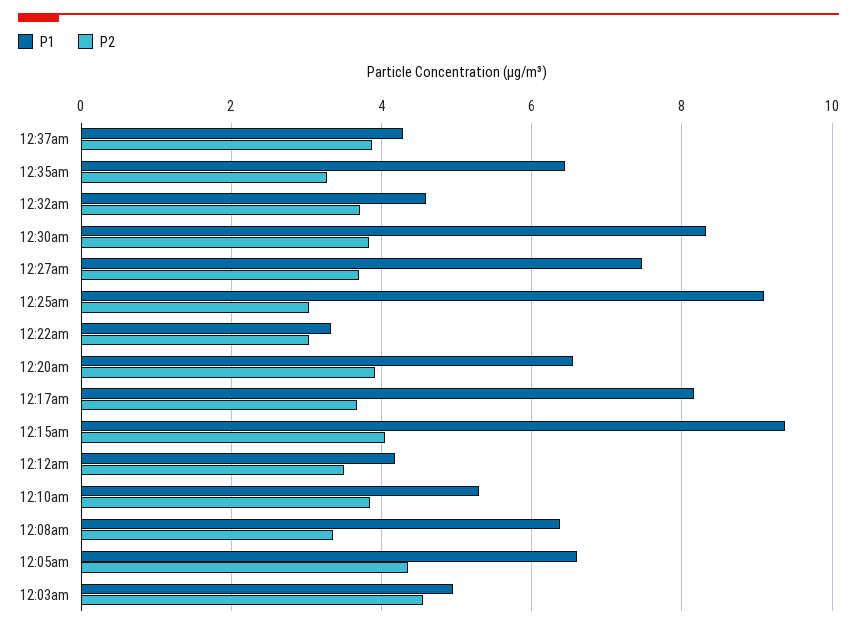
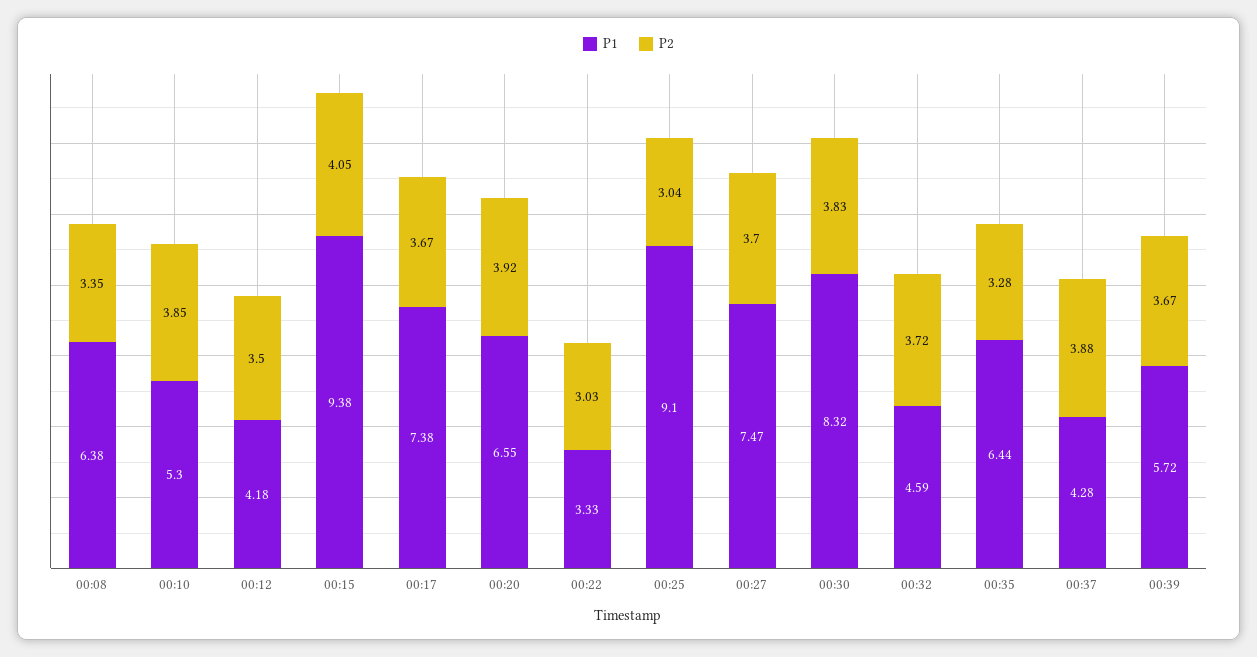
P1, 12:17am: 8.2 -> 7.38
P1, 12:05am: 6.6 -> none
P2, 12:05am: 4.4 -> none
P1, 12:03am: 5 -> none
P2, 12:03am: 4.6 -> none
P1, 00:39: none -> 5.72
P2, 00:39: none -> 3.67

